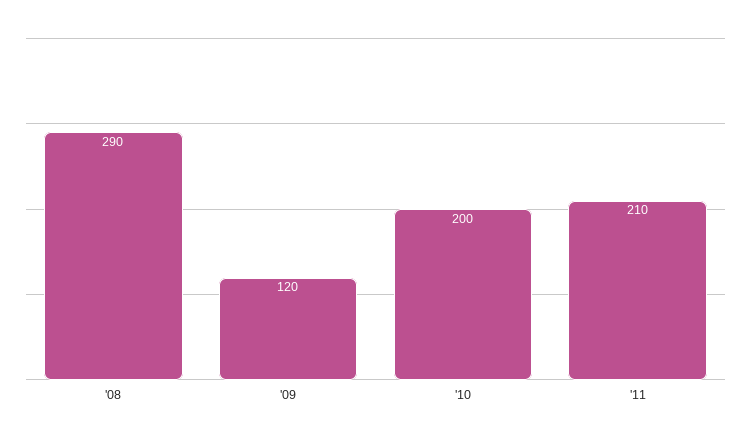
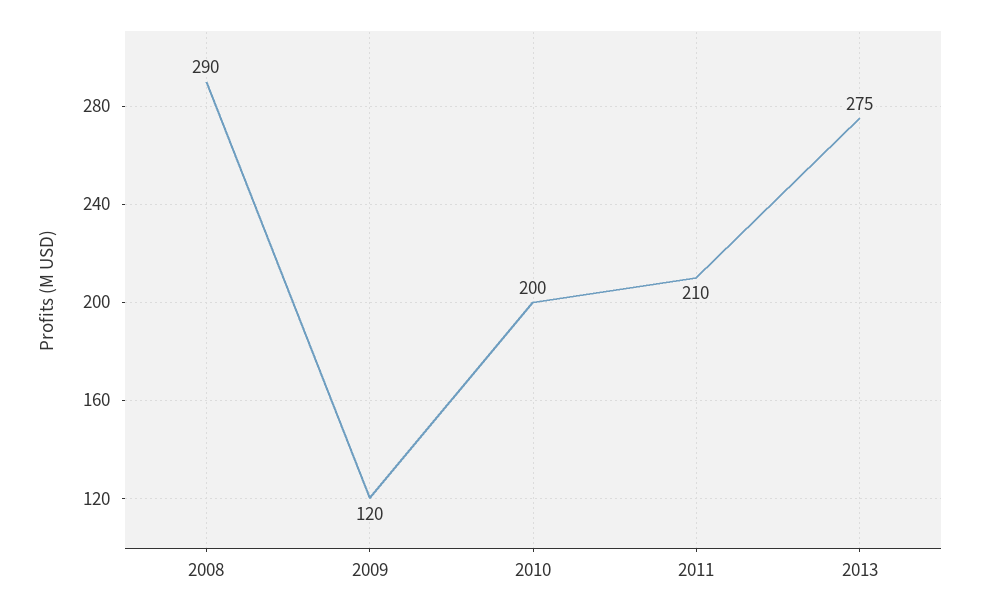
2013: none -> 275

